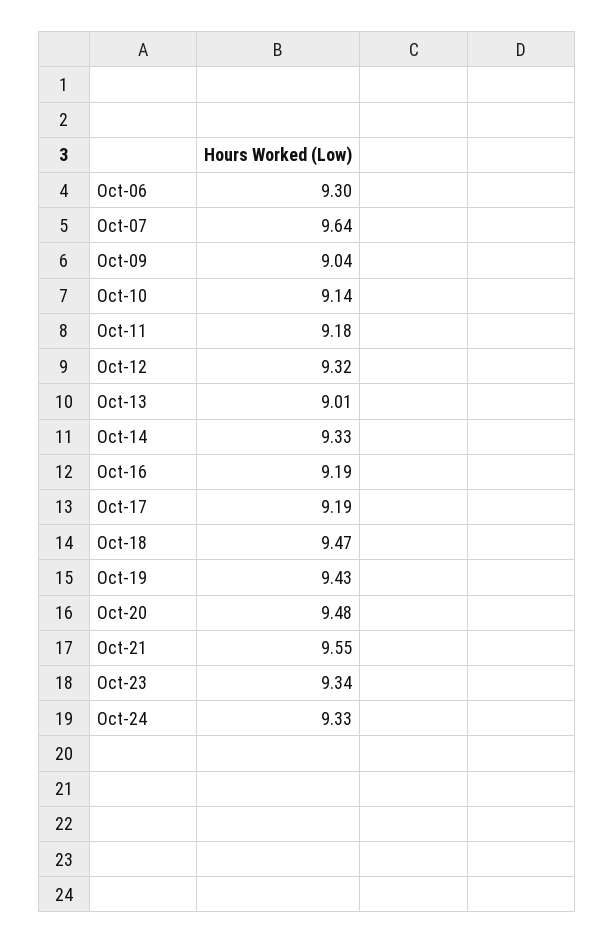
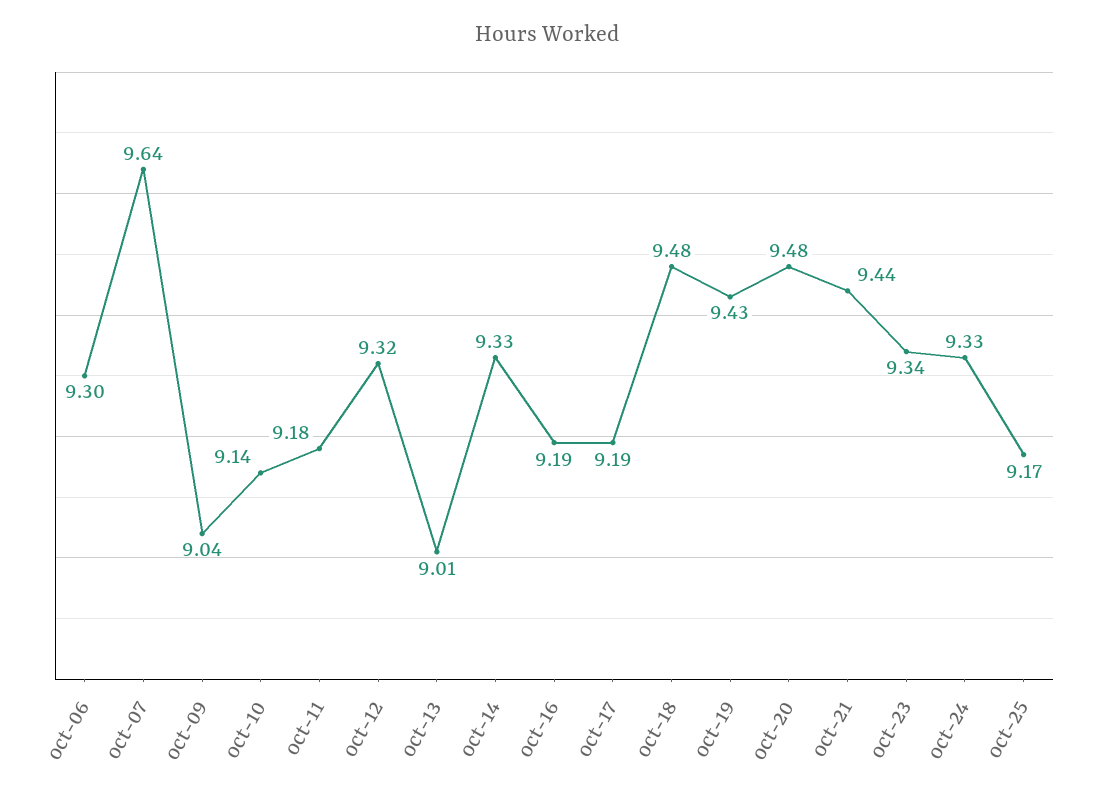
Oct-18: 9.47 -> 9.48
Oct-21: 9.55 -> 9.44
oct-25: none -> 9.17

